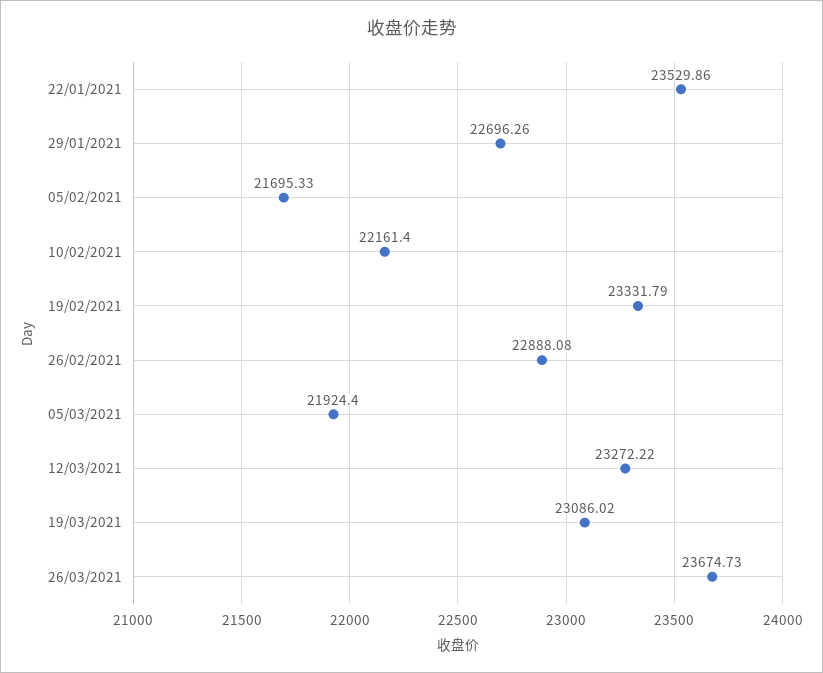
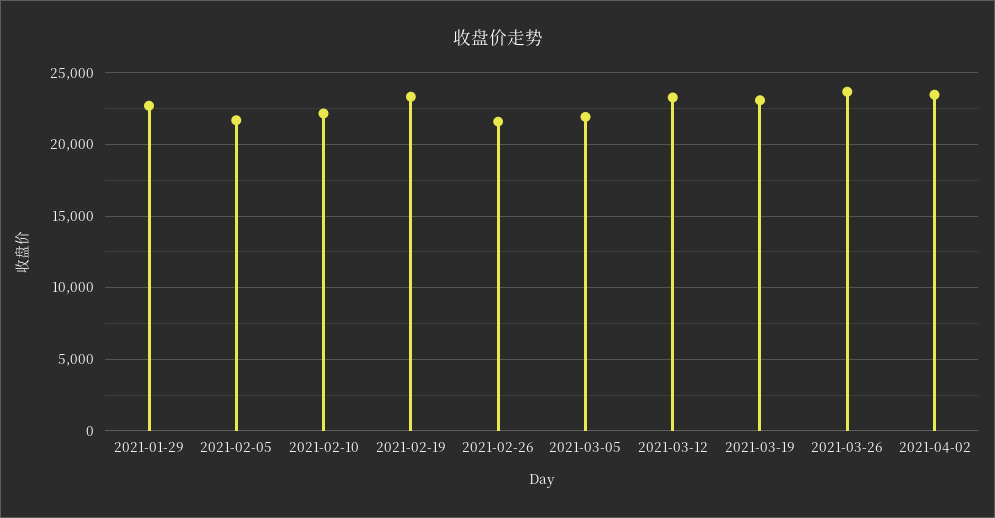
22/01/2021: 23529.86 -> none
26/02/2021: 22888.08 -> 21500
2021-04-02: none -> 23500

